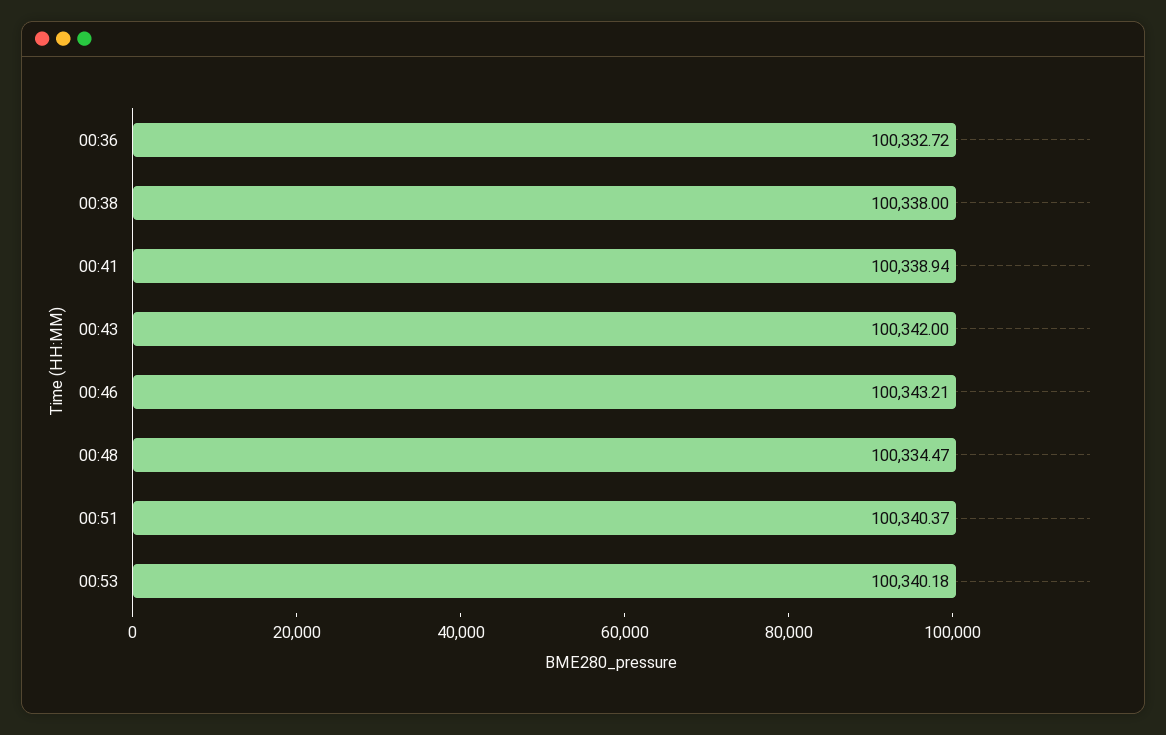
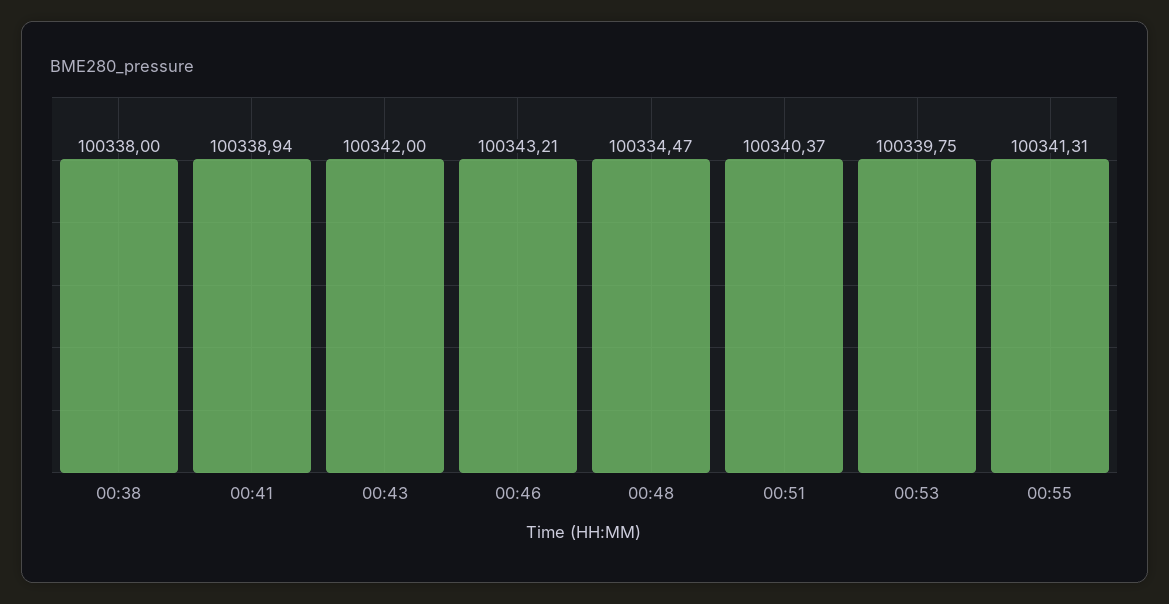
00:36: 100332.72 -> none
00:53: 100340.18 -> 100339.75
00:55: none -> 100341.31

